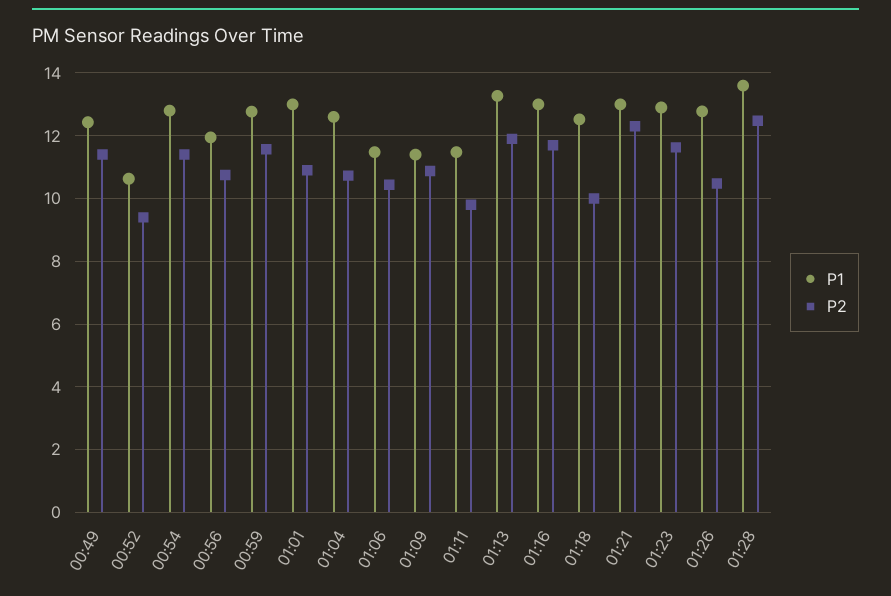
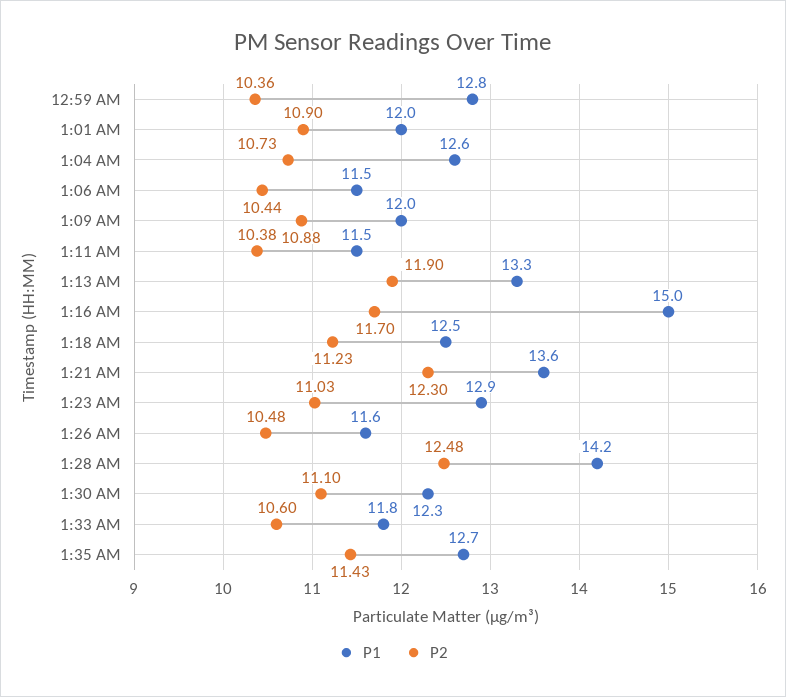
P1, 00:49: 12.4 -> none
P2, 00:49: 11.4 -> none
P1, 00:52: 10.6 -> none
P2, 00:52: 9.4 -> none
P1, 00:54: 12.8 -> none
P2, 00:54: 11.4 -> none
P1, 00:56: 12 -> none
P2, 00:56: 10.8 -> none
P2, 00:59: 11.6 -> 10.36
P1, 01:01: 13 -> 12
P1, 01:09: 11.4 -> 12
P2, 01:11: 9.8 -> 10.38
P1, 01:16: 13 -> 15
P2, 01:18: 10 -> 11.23
P1, 01:21: 13 -> 13.6
P2, 01:23: 11.6 -> 11.03
P1, 01:26: 12.8 -> 11.6
P1, 01:28: 13.6 -> 14.2
P1, 1:30 AM: none -> 12.3
P2, 1:30 AM: none -> 11.1
P1, 1:33 AM: none -> 11.8
P2, 1:33 AM: none -> 10.6
P1, 1:35 AM: none -> 12.7
P2, 1:35 AM: none -> 11.43

